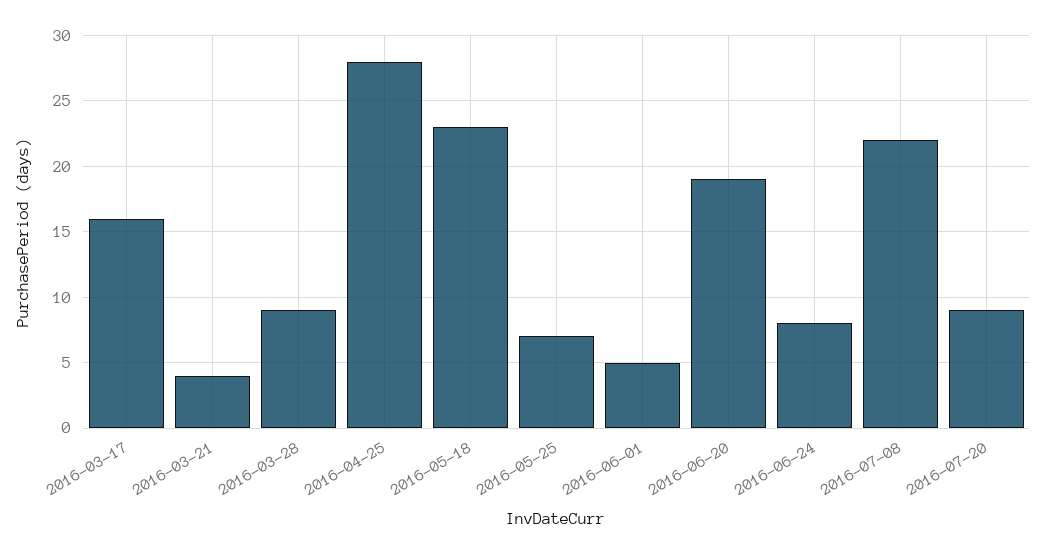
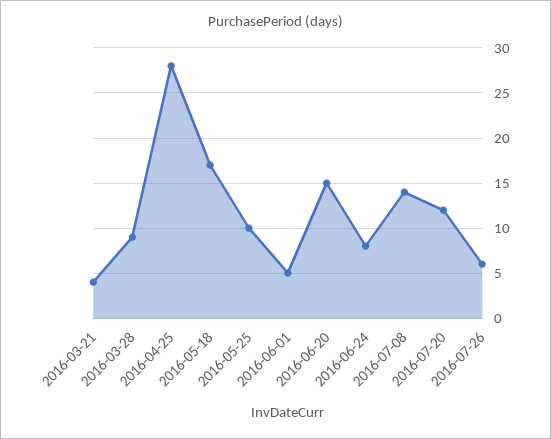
2016-03-17: 16 -> none
2016-05-18: 23 -> 17
2016-05-25: 7 -> 10
2016-06-20: 19 -> 15
2016-07-08: 22 -> 14
2016-07-20: 9 -> 12
2016-07-26: none -> 6

